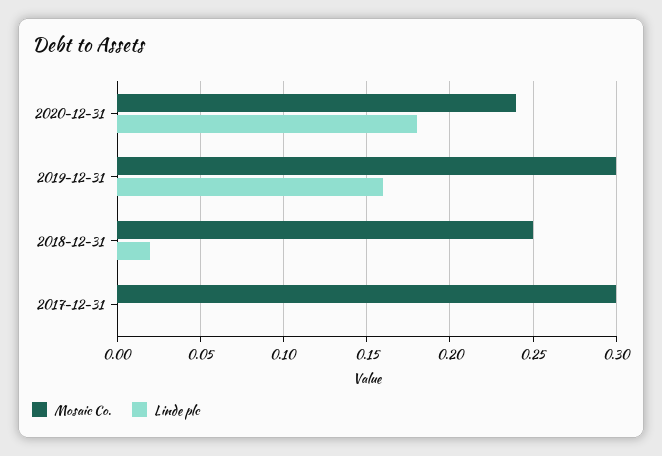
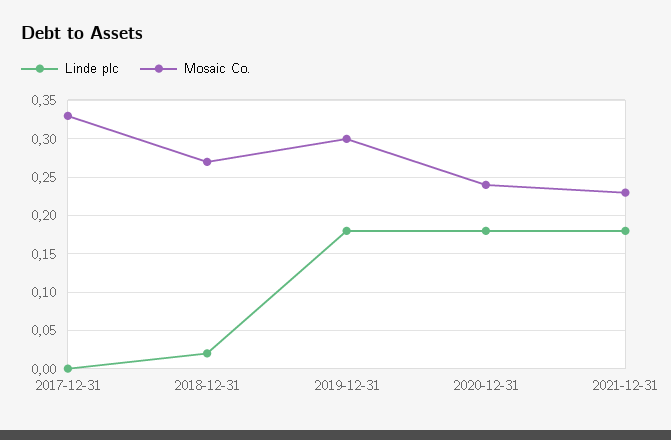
Linde plc, 2019-12-31: 0.16 -> 0.18
Mosaic Co., 2018-12-31: 0.25 -> 0.27
Mosaic Co., 2017-12-31: 0.3 -> 0.33
Linde plc, 2021-12-31: none -> 0.18
Mosaic Co., 2021-12-31: none -> 0.23

